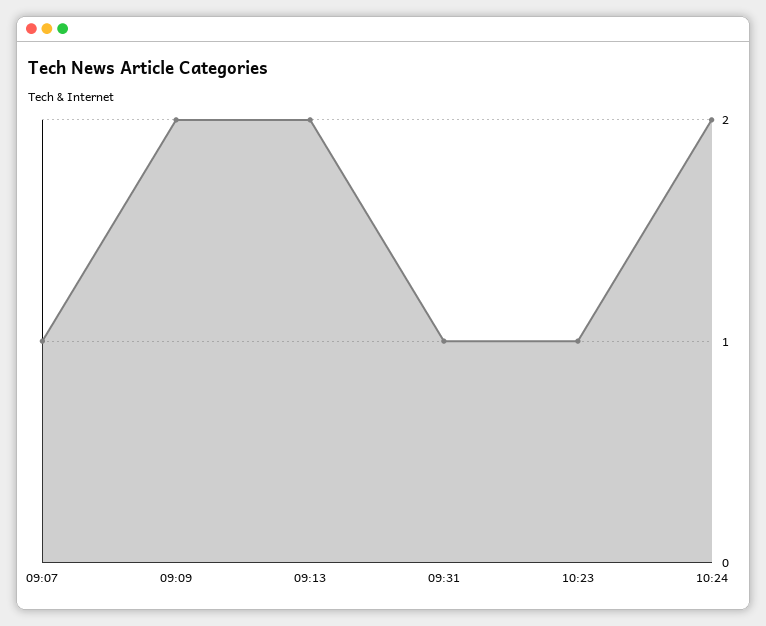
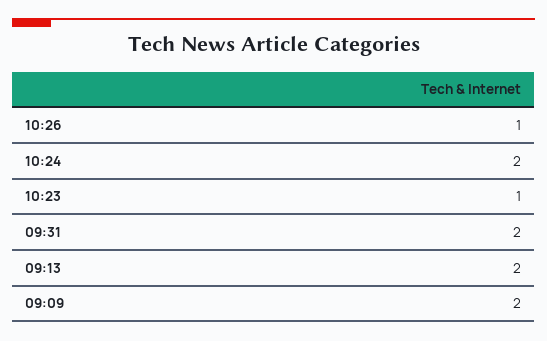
09:07: 1 -> none
09:31: 1 -> 2
10:26: none -> 1

